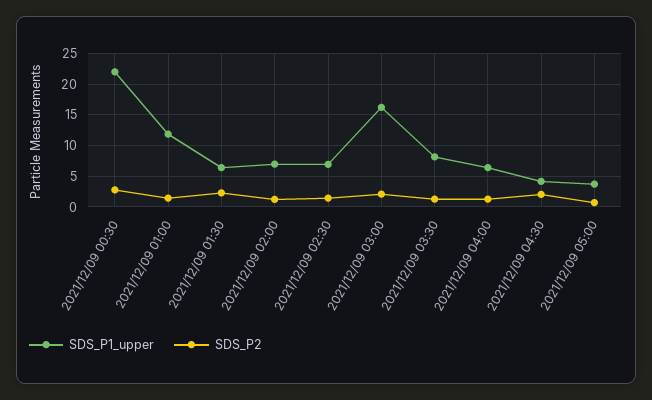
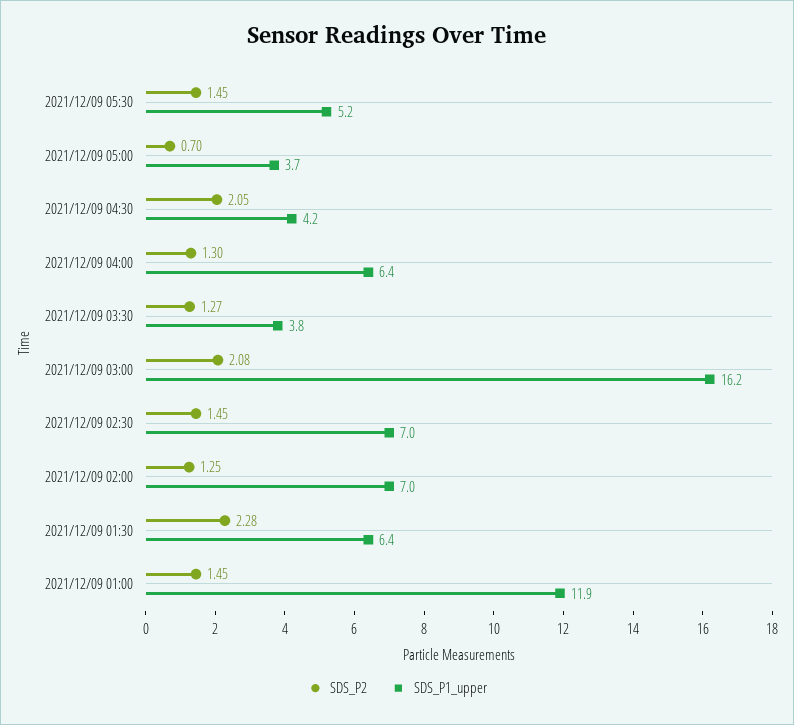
SDS_P1_upper, 2021/12/09 00:30: 22 -> none
SDS_P2, 2021/12/09 00:30: 3 -> none
SDS_P1_upper, 2021/12/09 03:30: 8 -> 3.8
SDS_P2, 2021/12/09 05:30: none -> 1.45
SDS_P1_upper, 2021/12/09 05:30: none -> 5.2

